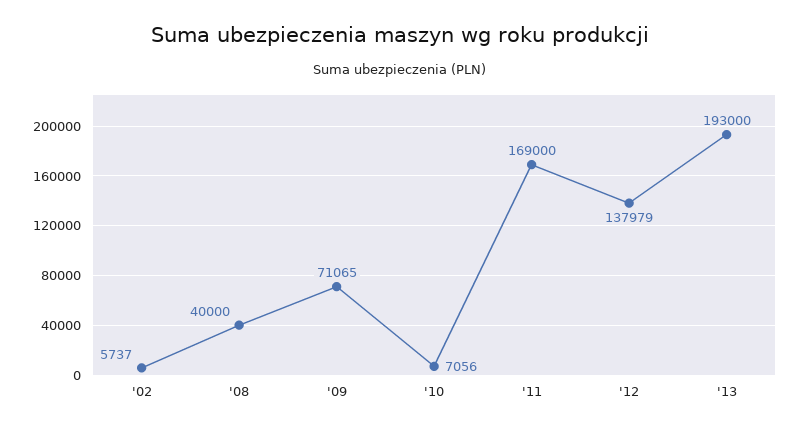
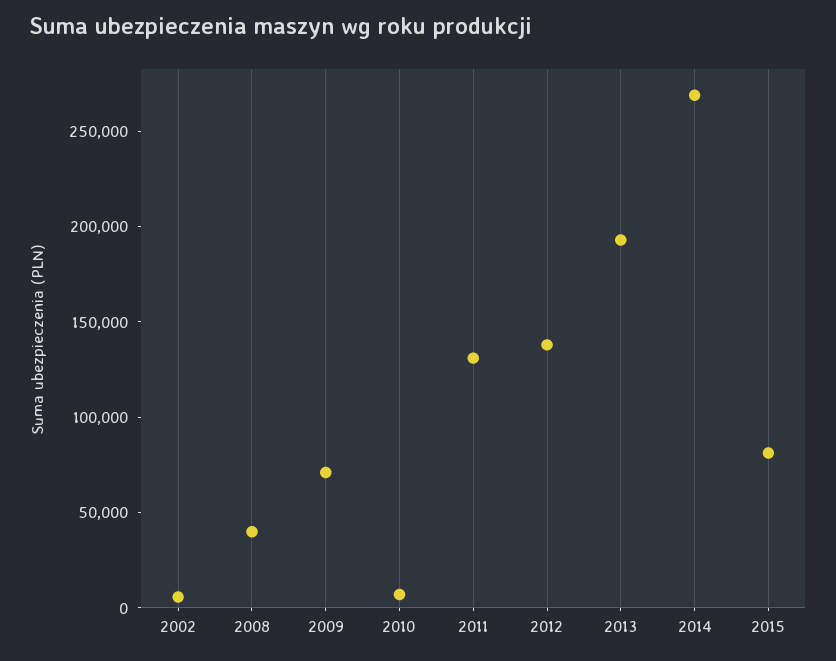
'11: 169000 -> 130000
2014: none -> 270000
2015: none -> 80000

